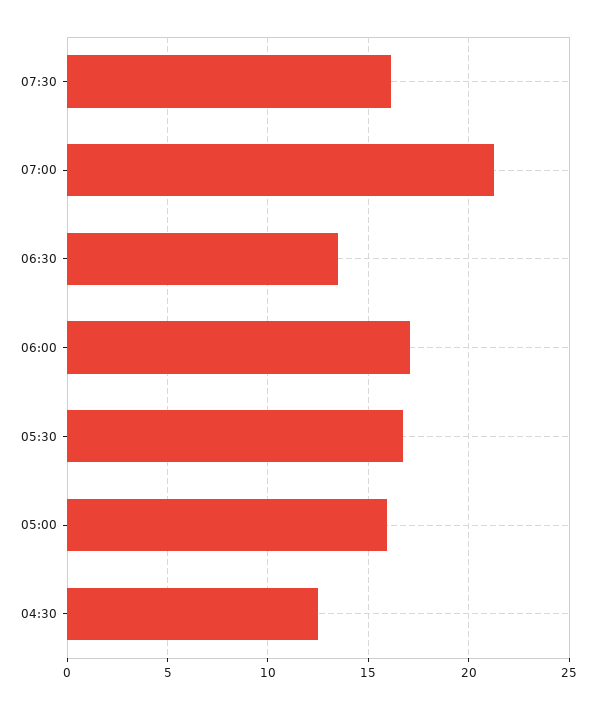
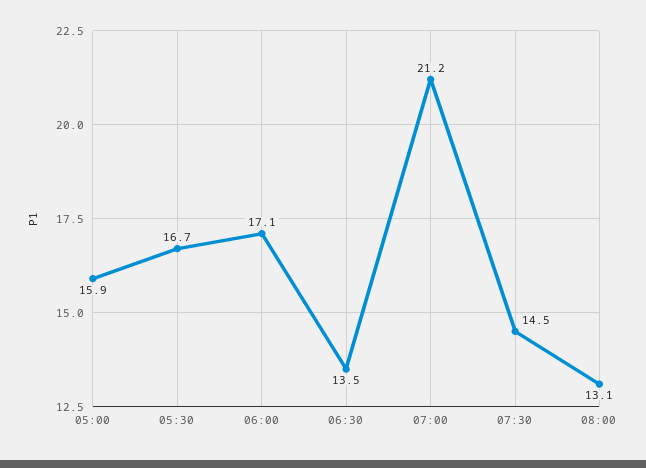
07:30: 16 -> 14.5
04:30: 12.5 -> none
08:00: none -> 13.1

